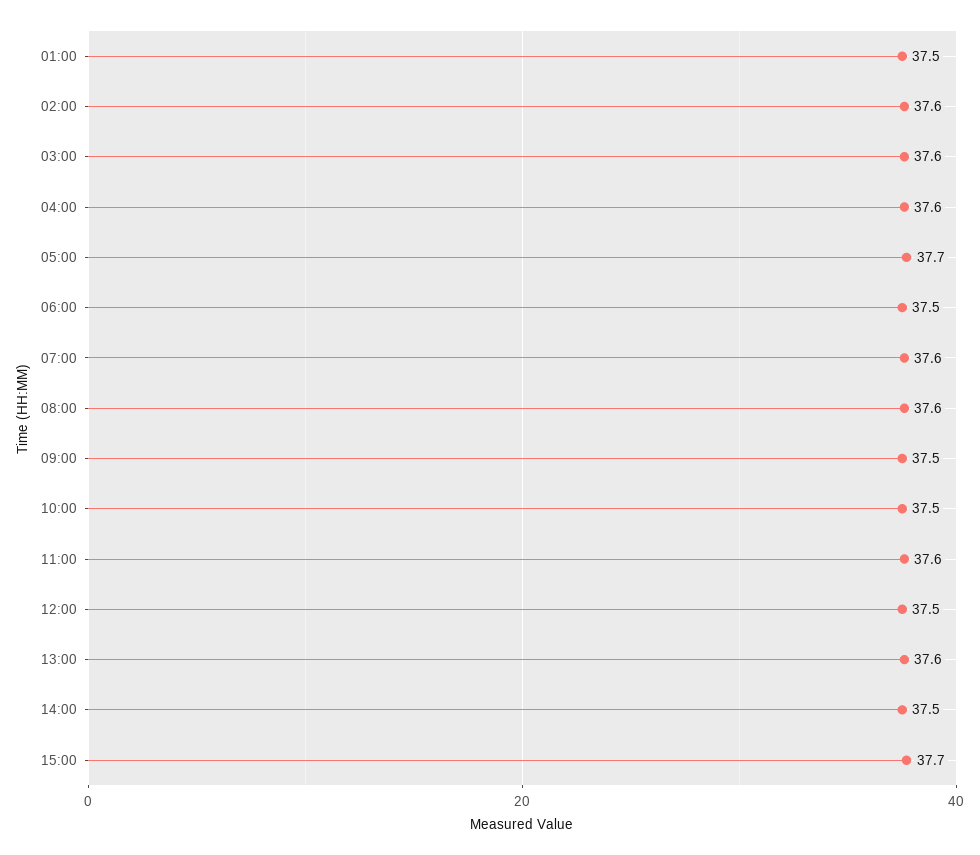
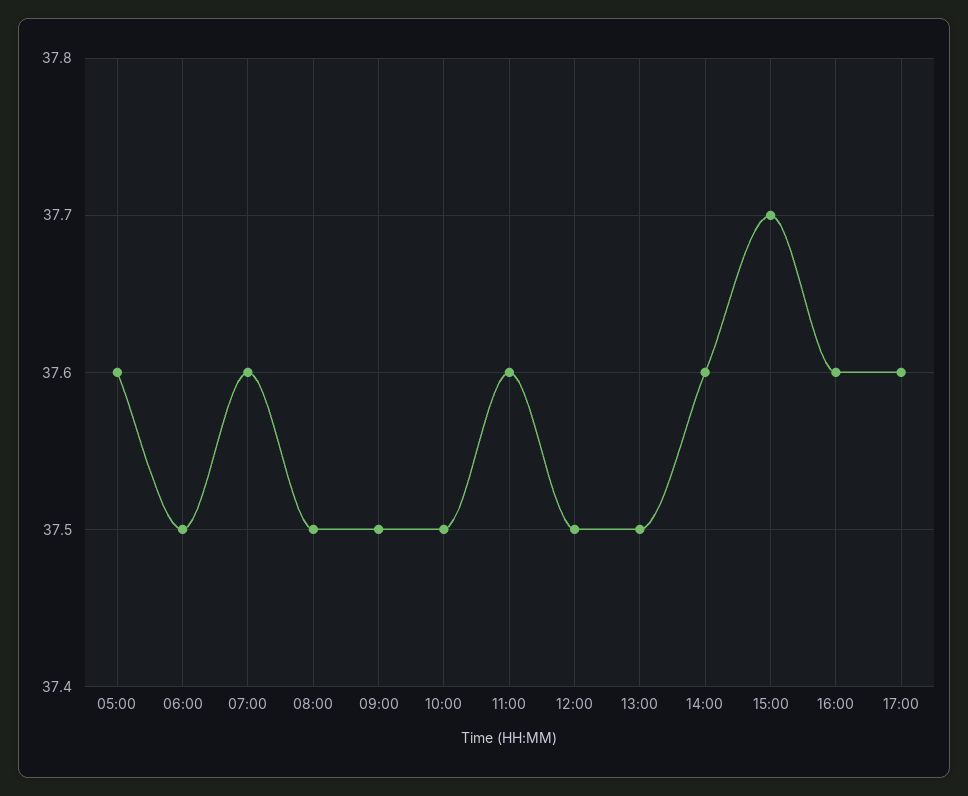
01:00: 37.5 -> none
02:00: 37.6 -> none
03:00: 37.6 -> none
04:00: 37.6 -> none
05:00: 37.7 -> 37.6
08:00: 37.6 -> 37.5
13:00: 37.6 -> 37.5
14:00: 37.5 -> 37.6
16:00: none -> 37.6
17:00: none -> 37.6

